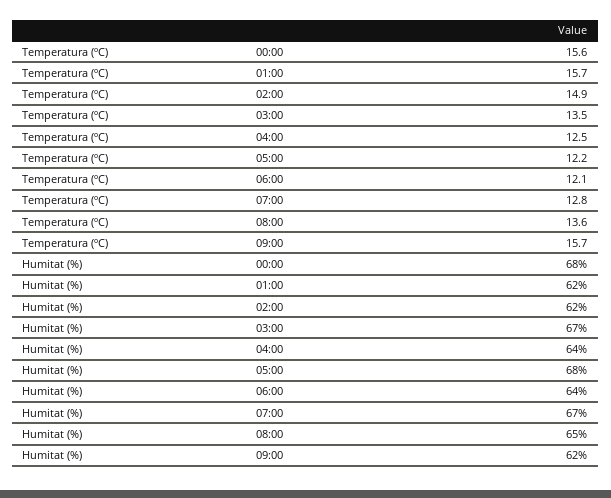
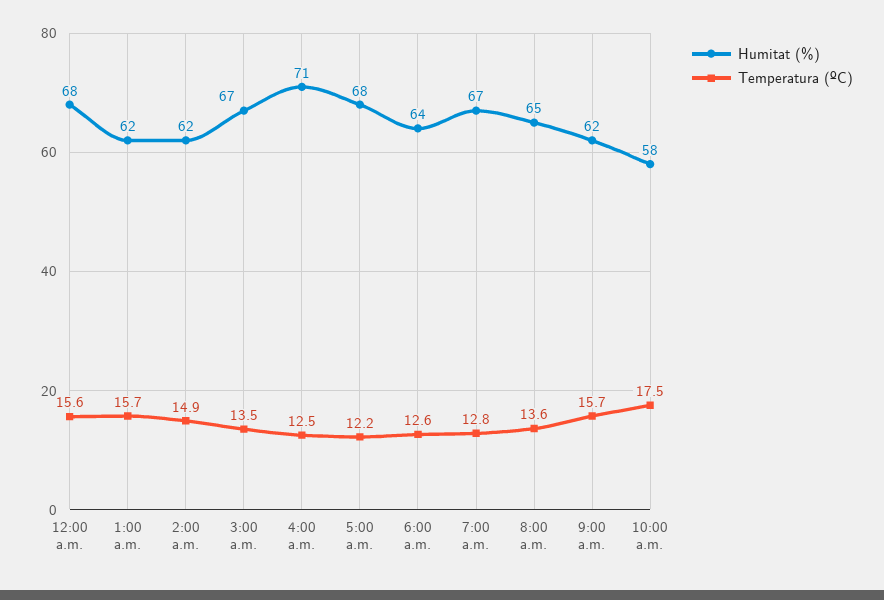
Temperatura (ºC), 06:00: 12.1 -> 12.6
Humitat (%), 04:00: 64 -> 71
Humitat (%), 10:00 a.m.: none -> 58
Temperatura (ºC), 10:00 a.m.: none -> 17.5

